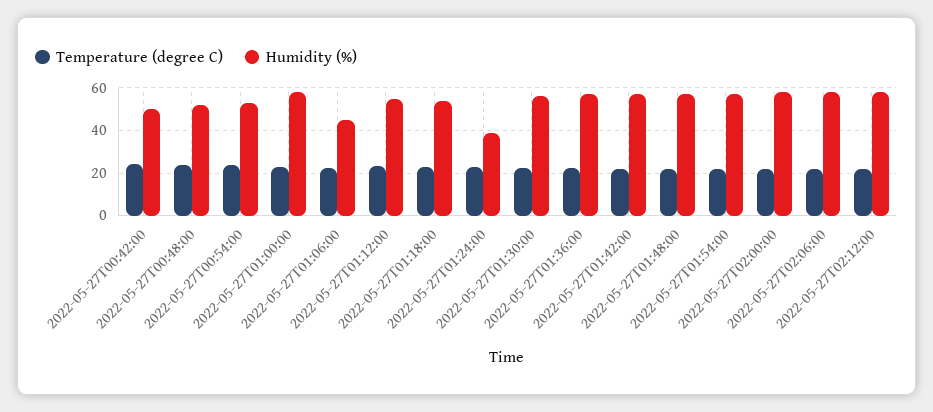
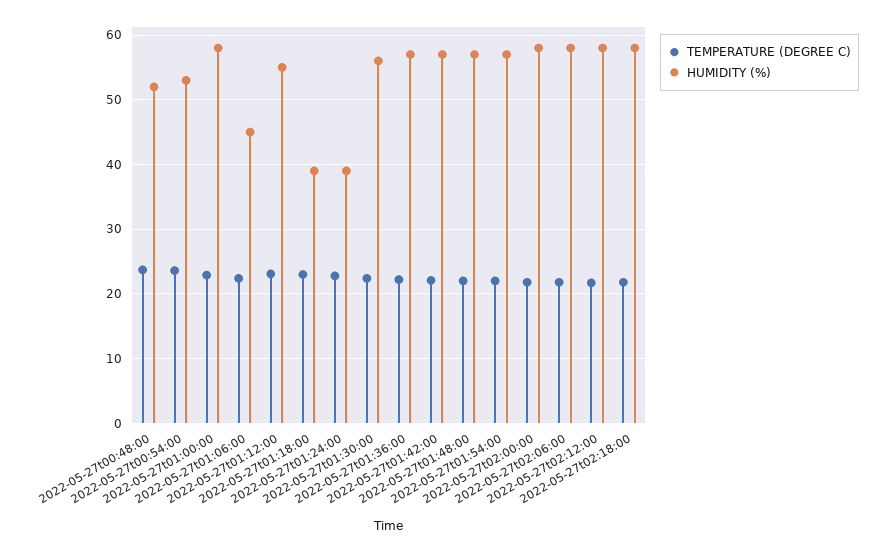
Temperature (degree C), 2022-05-27T00:42:00: 25 -> none
Humidity (%), 2022-05-27T00:42:00: 50 -> none
Humidity (%), 2022-05-27T01:18:00: 55 -> 39
Temperature (degree C), 2022-05-27t02:18:00: none -> 22
Humidity (%), 2022-05-27t02:18:00: none -> 58

